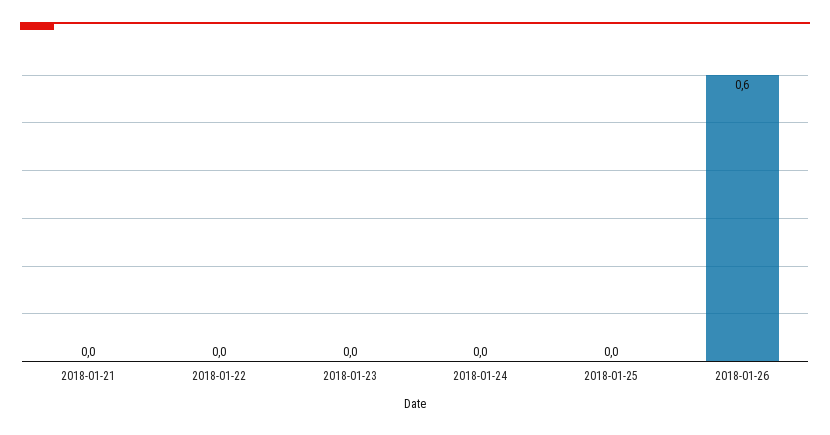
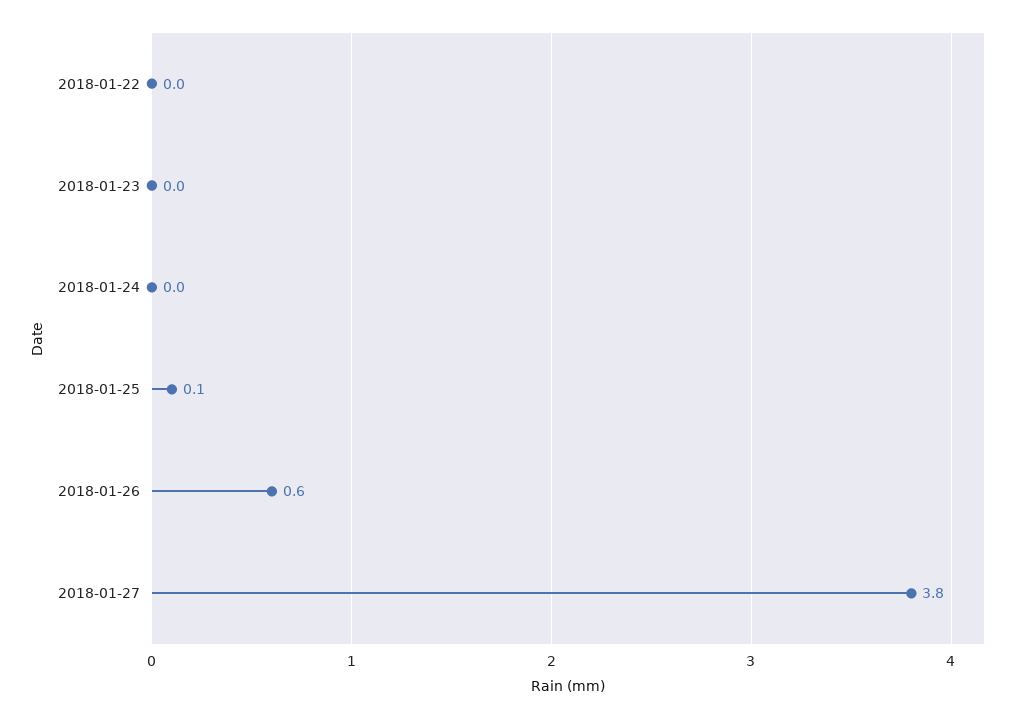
2018-01-21: 0 -> none
2018-01-25: 0 -> 0.1
2018-01-27: none -> 3.8

